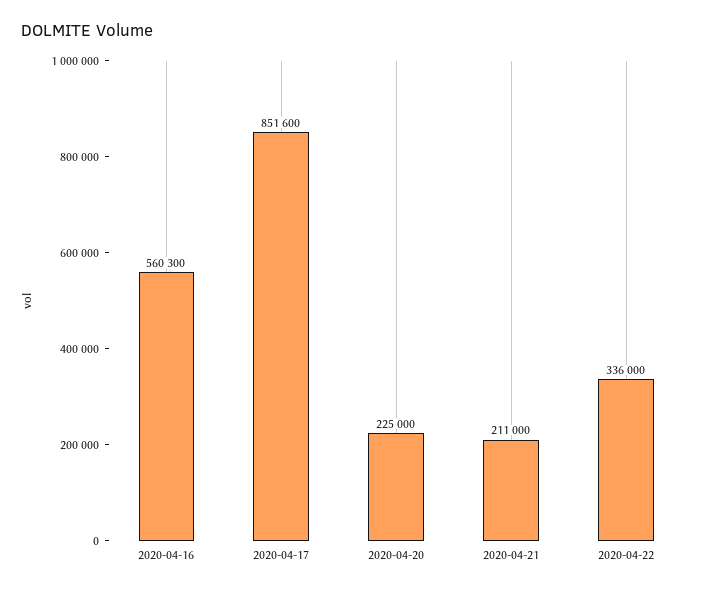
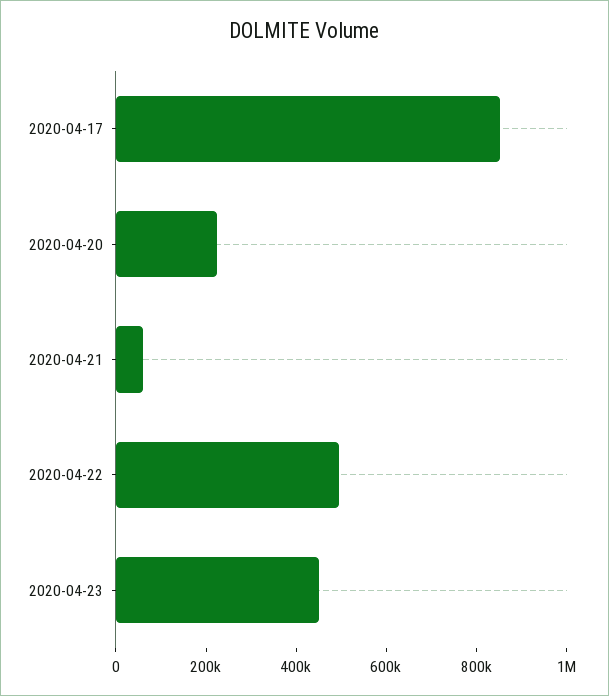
2020-04-16: 560300 -> none
2020-04-21: 211000 -> 50000
2020-04-22: 336000 -> 500000
2020-04-23: none -> 450000

